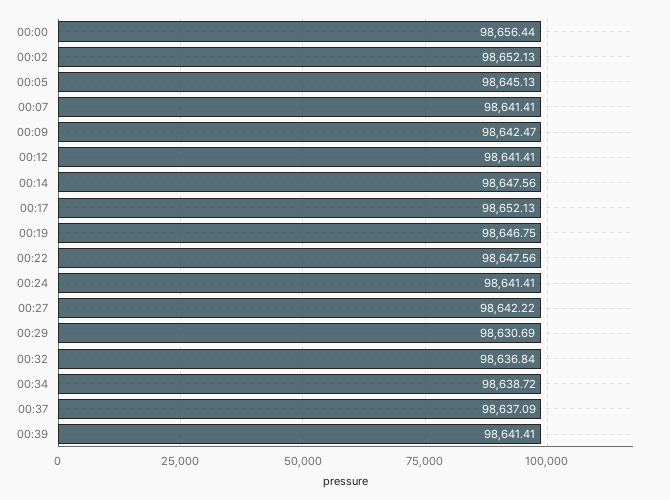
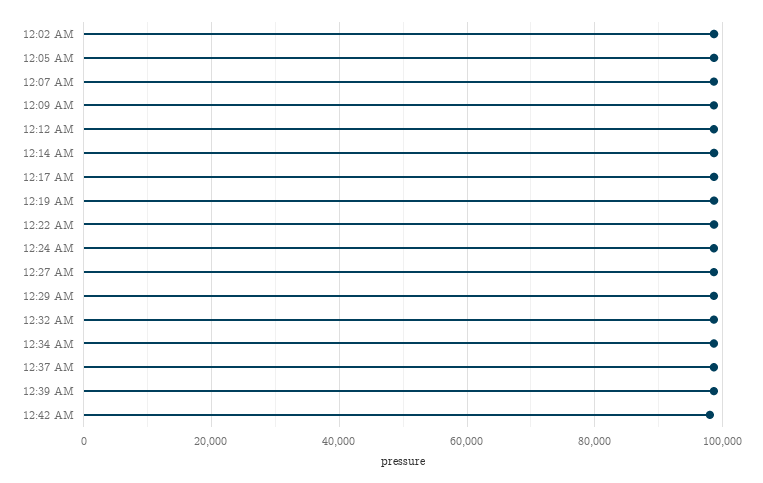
00:00: 98656.44 -> none
12:42 AM: none -> 98000

